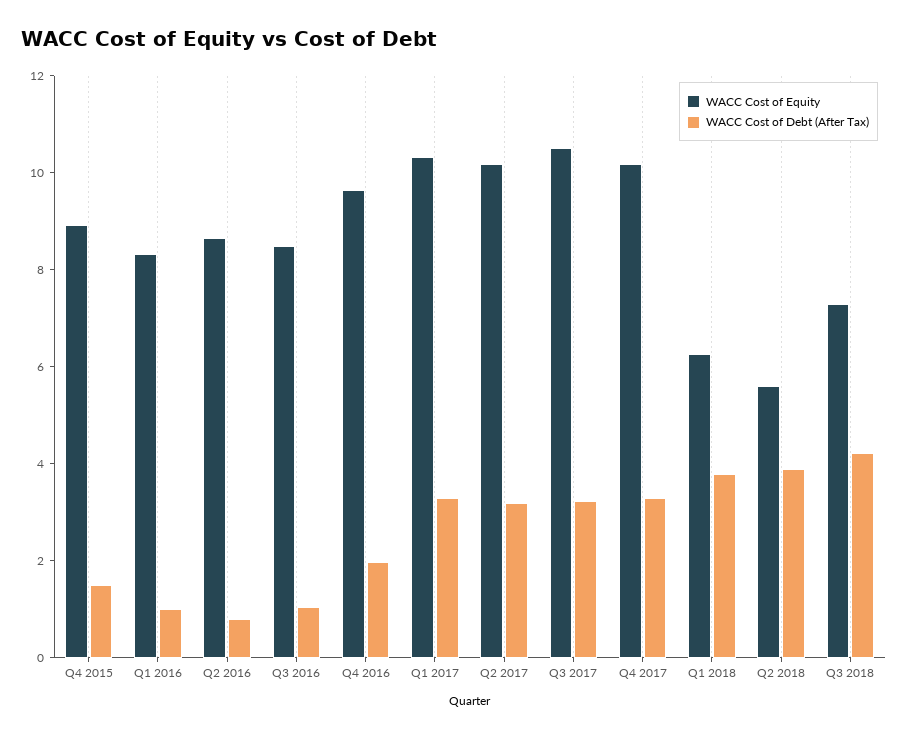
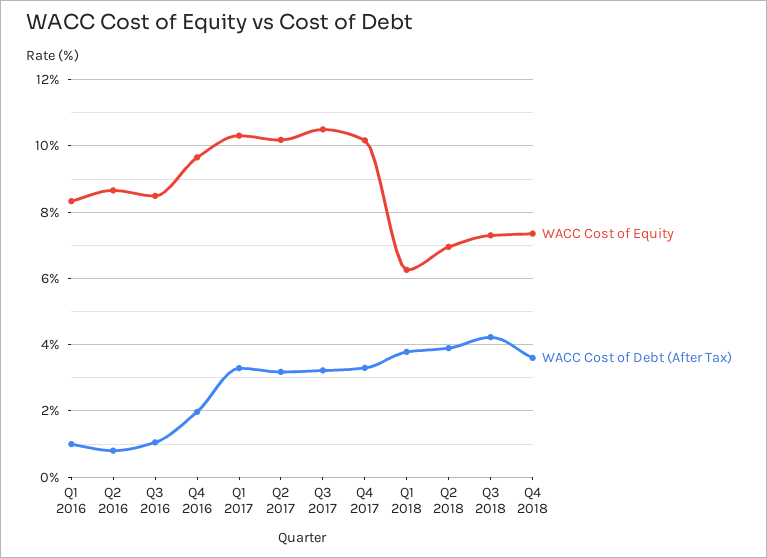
WACC Cost of Equity, Q4 2015: 9 -> none
WACC Cost of Debt (After Tax), Q4 2015: 1.5 -> none
WACC Cost of Equity, Q2 2018: 5.5 -> 7
WACC Cost of Equity, Q4 2018: none -> 7.4
WACC Cost of Debt (After Tax), Q4 2018: none -> 3.6

